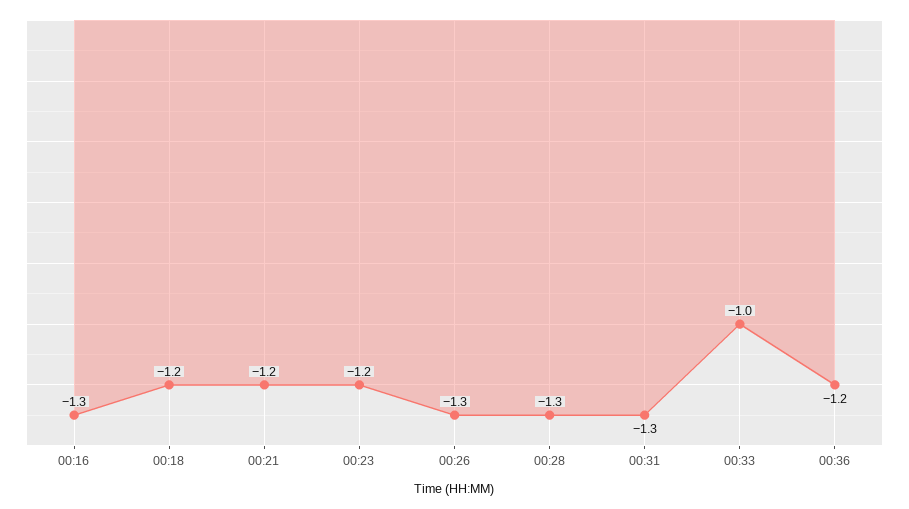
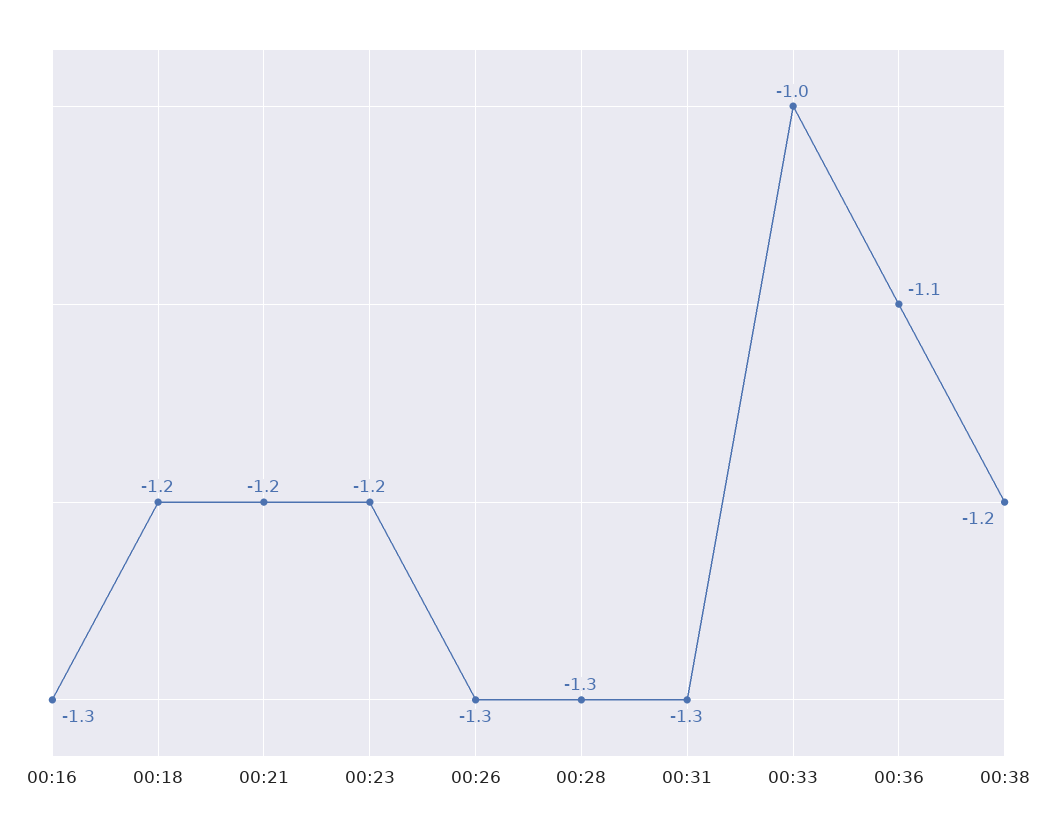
00:36: -1.2 -> -1.1
00:38: none -> -1.2

